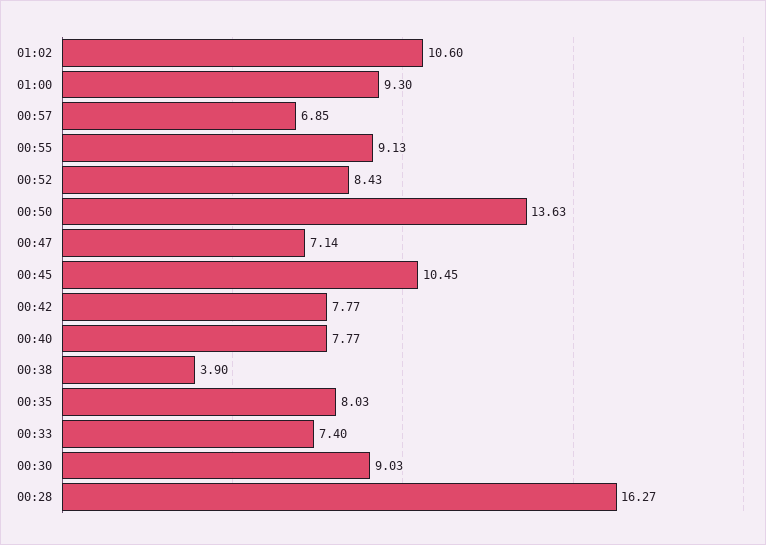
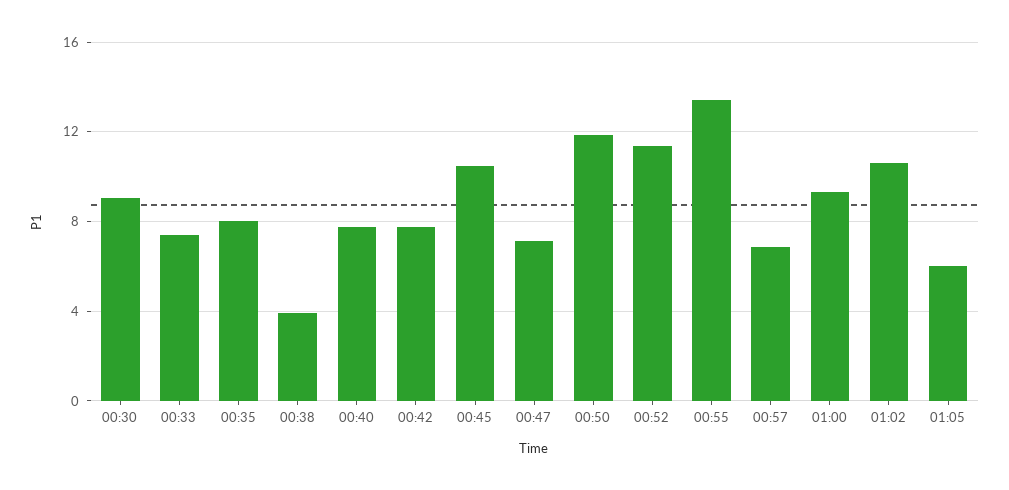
00:55: 9.13 -> 13.5
00:52: 8.43 -> 11.5
00:50: 13.63 -> 12
00:28: 16.27 -> none
01:05: none -> 6

